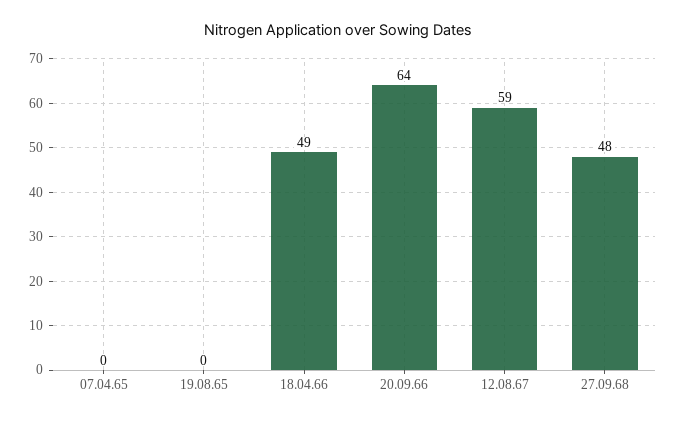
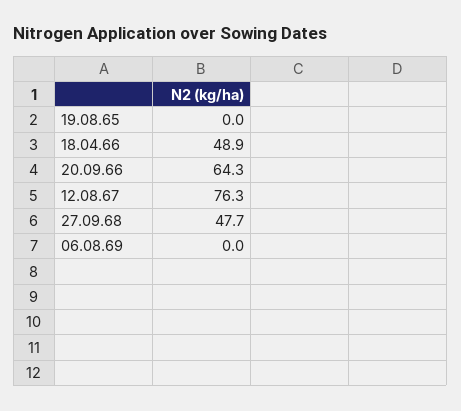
07.04.65: 0 -> none
12.08.67: 59 -> 76.3
06.08.69: none -> 0

